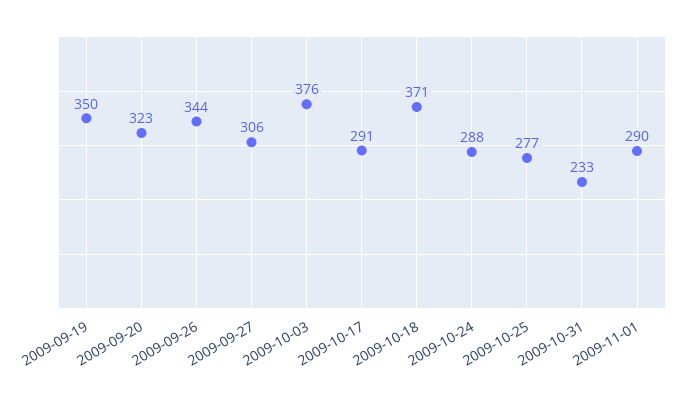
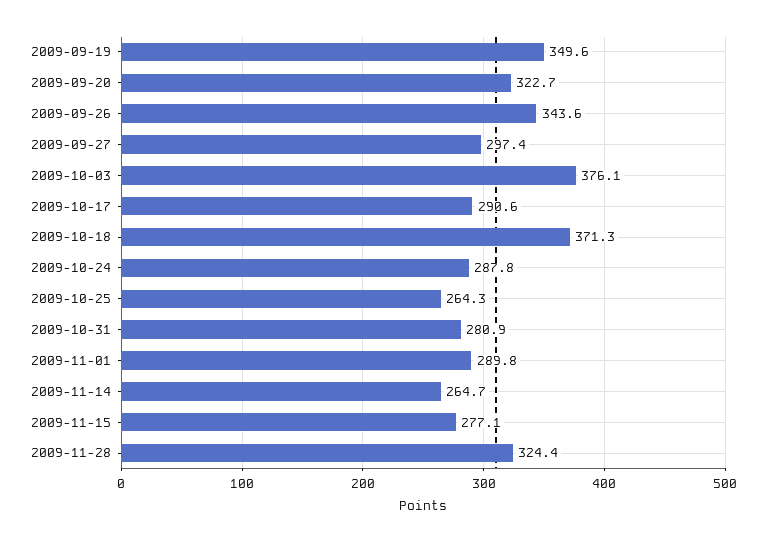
2009-09-27: 306 -> 297.4
2009-10-25: 277 -> 264.3
2009-10-31: 233 -> 280.9
2009-11-14: none -> 264.7
2009-11-15: none -> 277.1
2009-11-28: none -> 324.4

